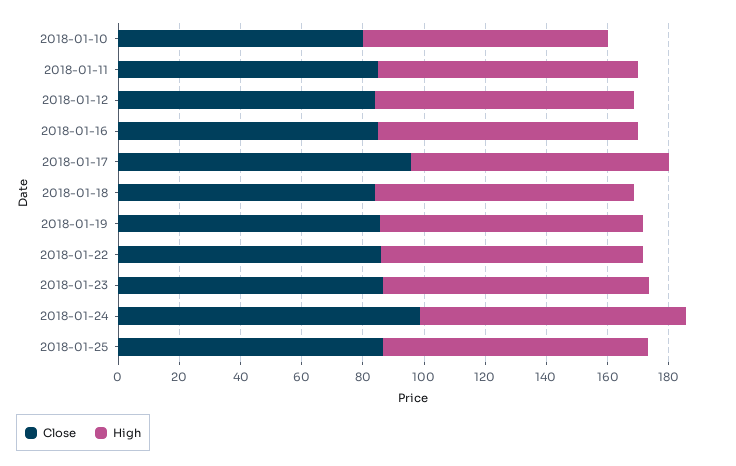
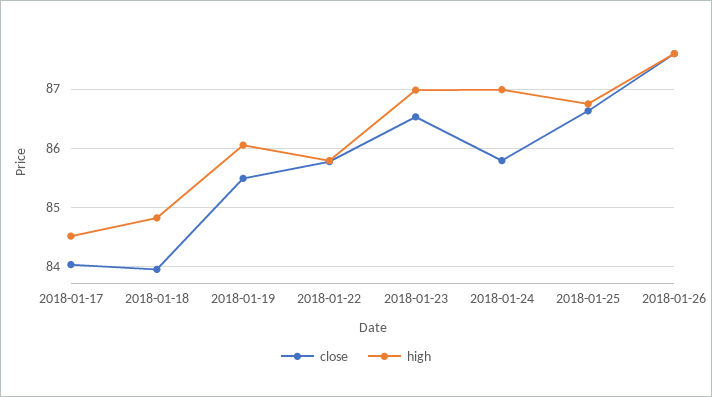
Close, 2018-01-10: 80 -> none
High, 2018-01-10: 80 -> none
Close, 2018-01-11: 85 -> none
High, 2018-01-11: 85 -> none
Close, 2018-01-12: 85 -> none
High, 2018-01-12: 85 -> none
Close, 2018-01-16: 85 -> none
High, 2018-01-16: 85 -> none
Close, 2018-01-17: 95 -> 84
Close, 2018-01-24: 100 -> 85.8
Close, 2018-01-26: none -> 87.6
High, 2018-01-26: none -> 87.6

